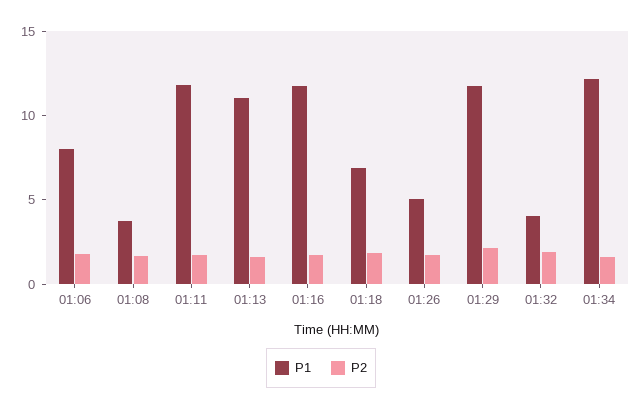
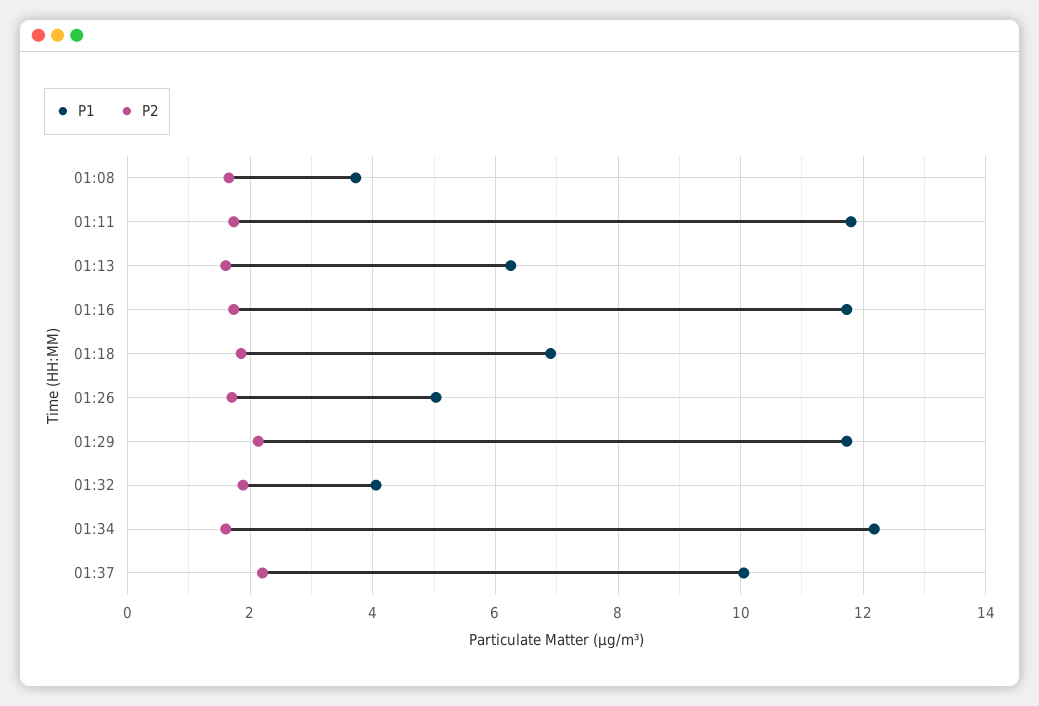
P1, 01:06: 8 -> none
P2, 01:06: 2 -> none
P1, 01:13: 11 -> 6.2
P1, 01:37: none -> 10
P2, 01:37: none -> 2.2

